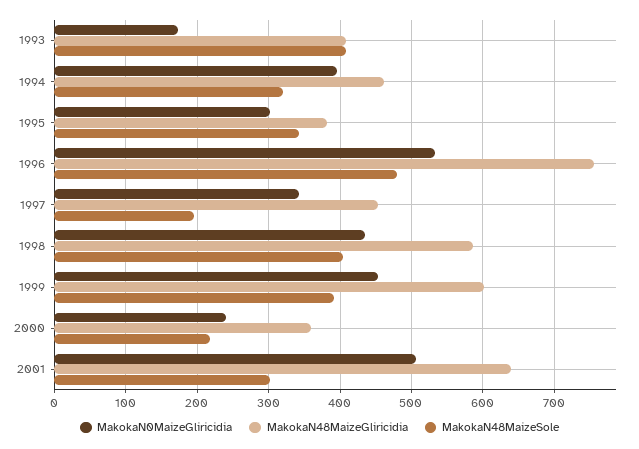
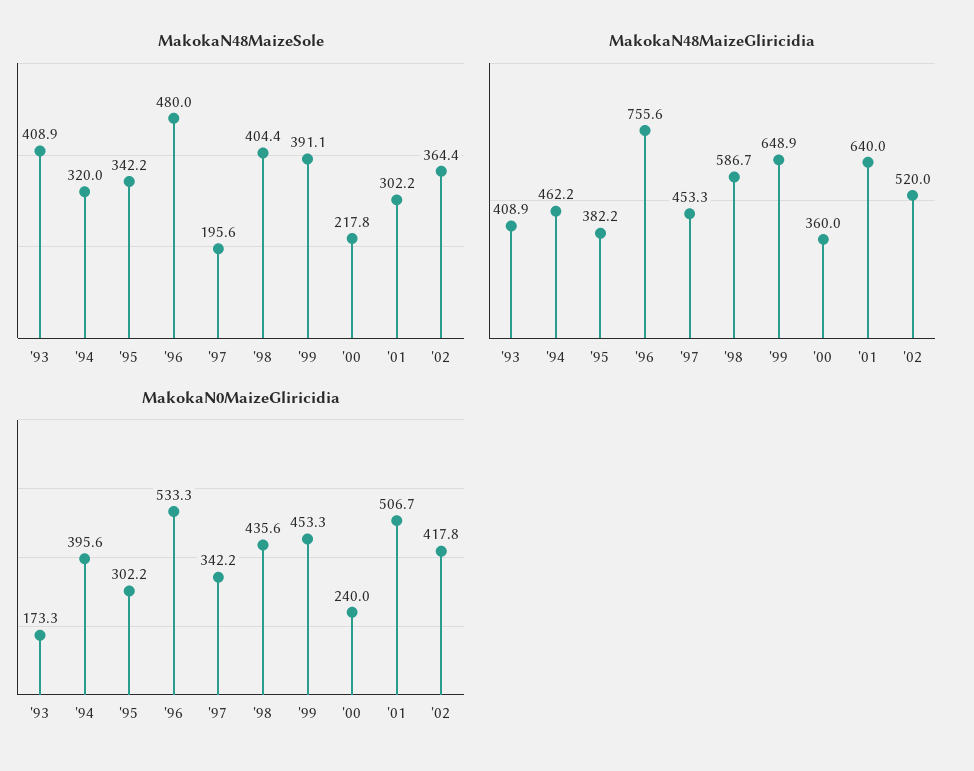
MakokaN48MaizeGliricidia, 1999: 600 -> 648.9
MakokaN48MaizeSole, '02: none -> 364.4
MakokaN48MaizeGliricidia, '02: none -> 520
MakokaN0MaizeGliricidia, '02: none -> 417.8

